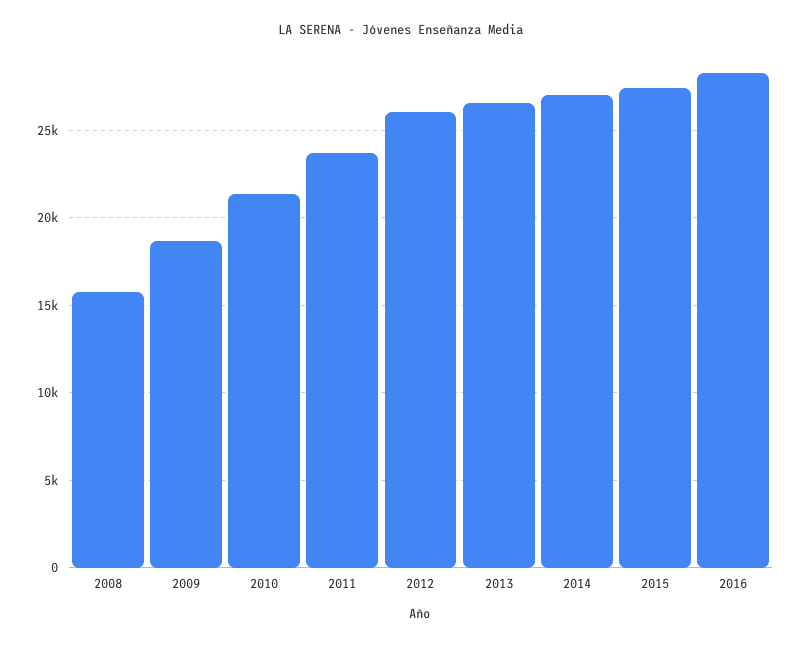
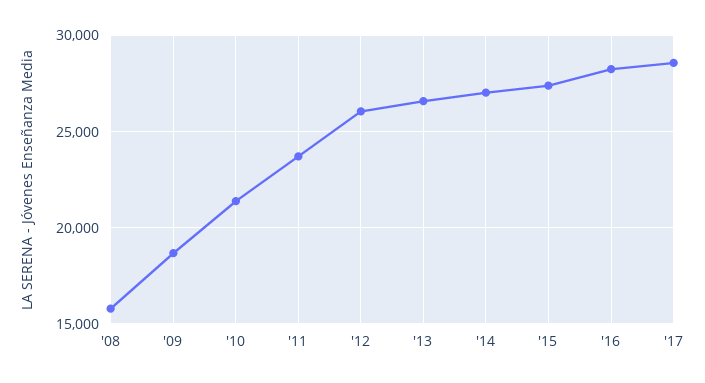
'17: none -> 28500

